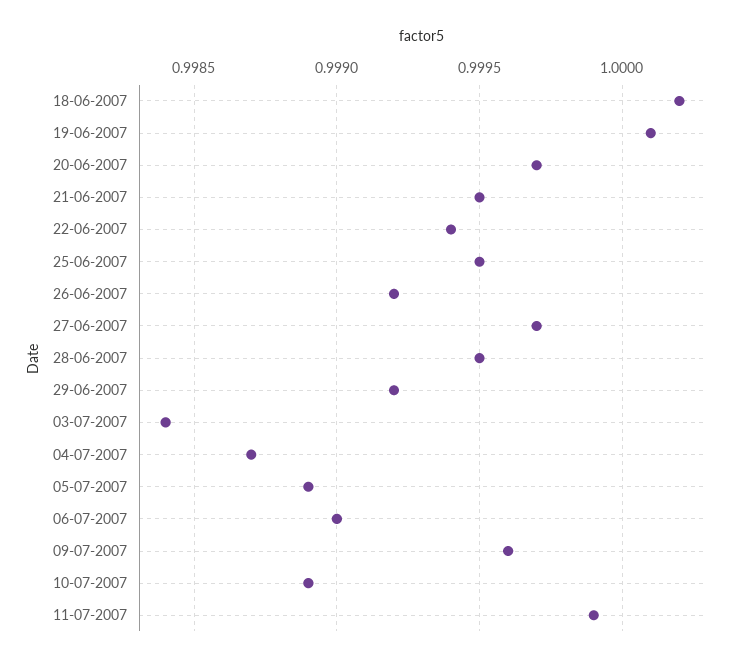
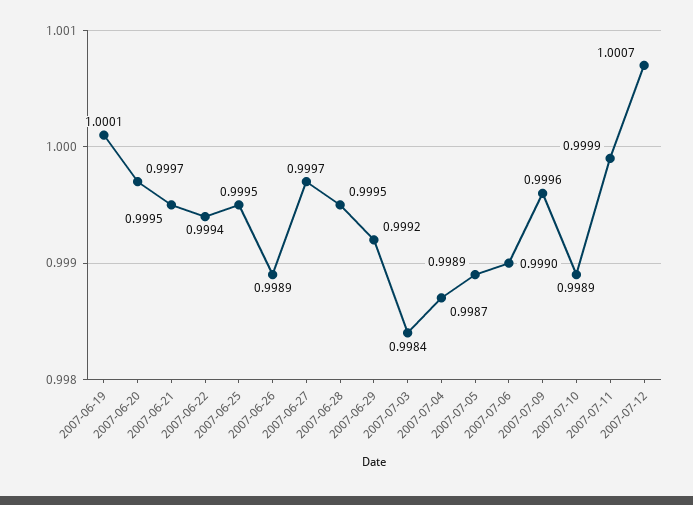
18-06-2007: 1.0002 -> none
26-06-2007: 0.9992 -> 0.9989
2007-07-12: none -> 1.0007

